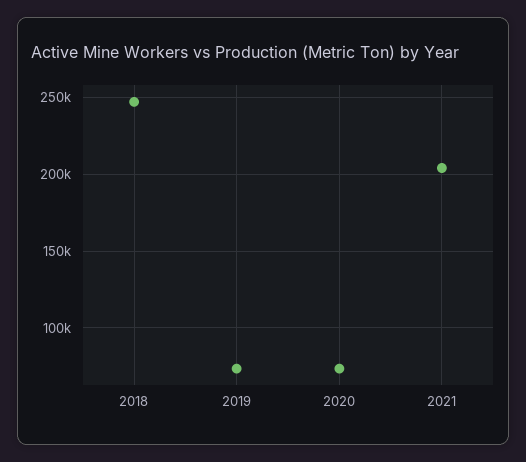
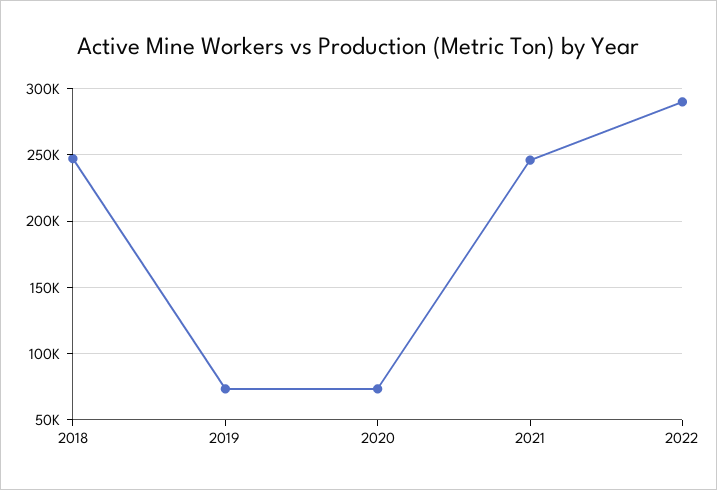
2021: 205000 -> 245000
2022: none -> 290000

